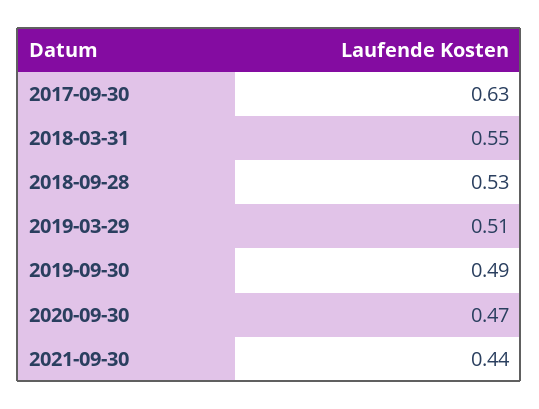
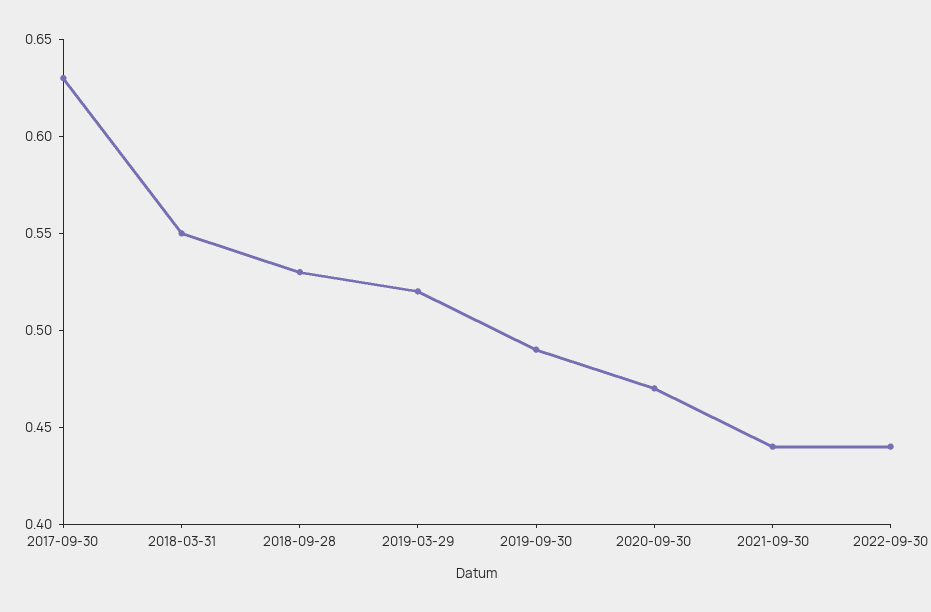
2019-03-29: 0.51 -> 0.52
2022-09-30: none -> 0.44

